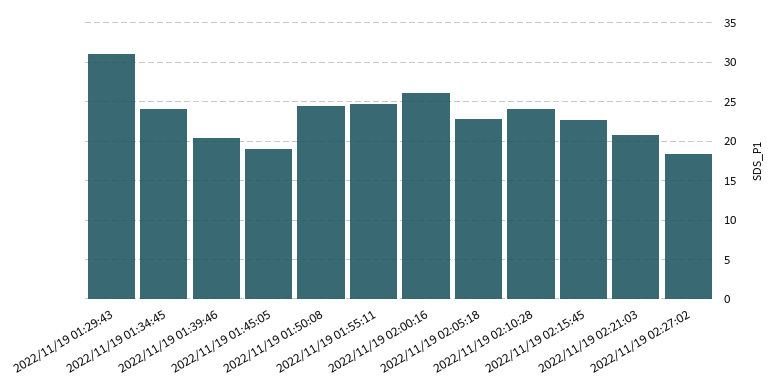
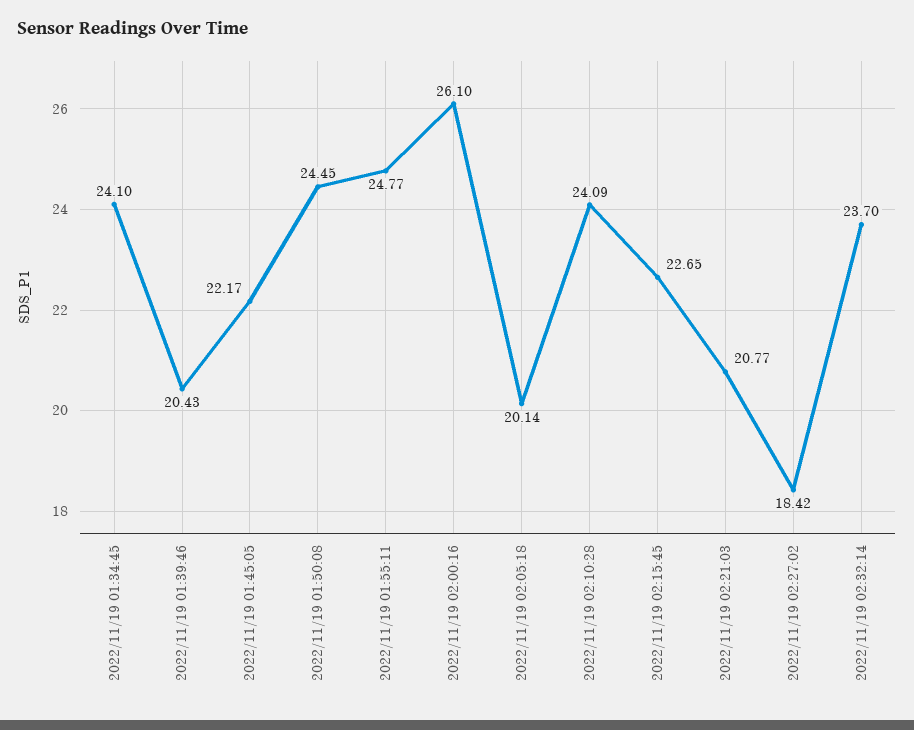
2022/11/19 01:29:43: 31 -> none
2022/11/19 01:45:05: 19 -> 22.17
2022/11/19 02:05:18: 23 -> 20.14
2022/11/19 02:32:14: none -> 23.7

